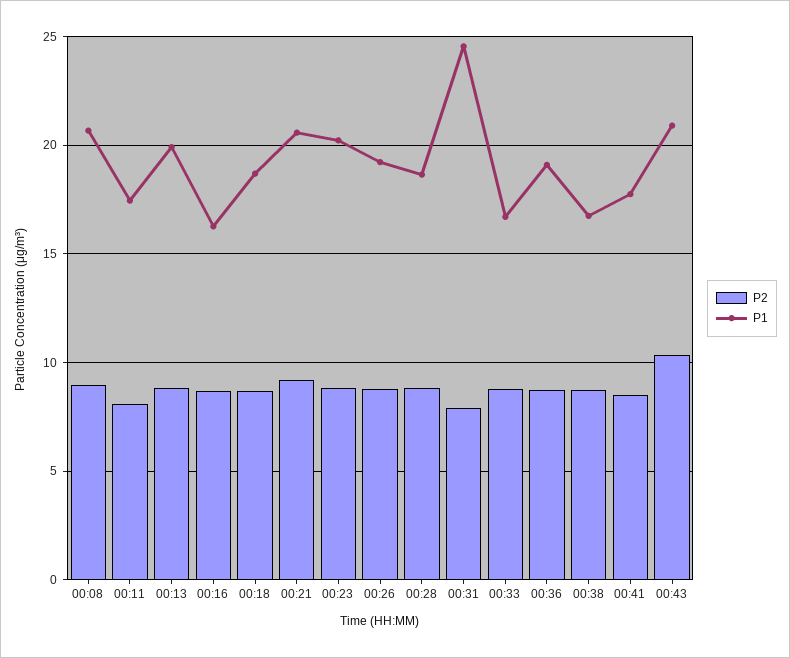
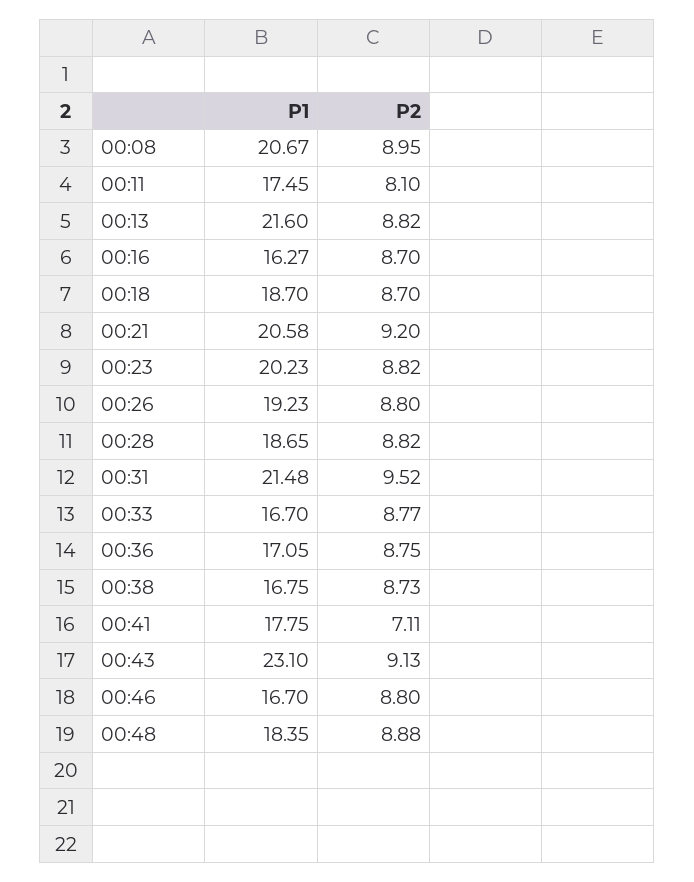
P1, 00:13: 20 -> 21.6
P2, 00:31: 8 -> 9.52
P1, 00:31: 24.5 -> 21.48
P1, 00:36: 19 -> 17.05
P2, 00:41: 8.5 -> 7.11
P2, 00:43: 10.5 -> 9.13
P1, 00:43: 21 -> 23.1
P1, 00:46: none -> 16.7
P2, 00:46: none -> 8.8
P1, 00:48: none -> 18.35
P2, 00:48: none -> 8.88

